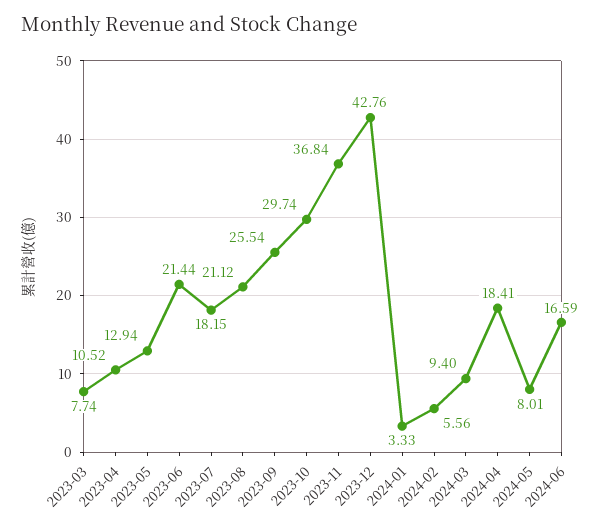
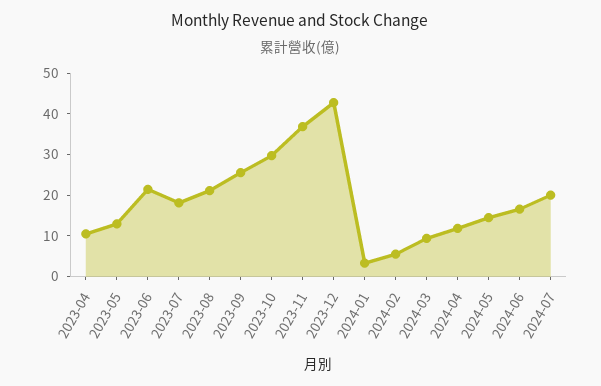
2023-03: 7.74 -> none
2024-04: 18.41 -> 12
2024-05: 8.01 -> 14
2024-07: none -> 20

